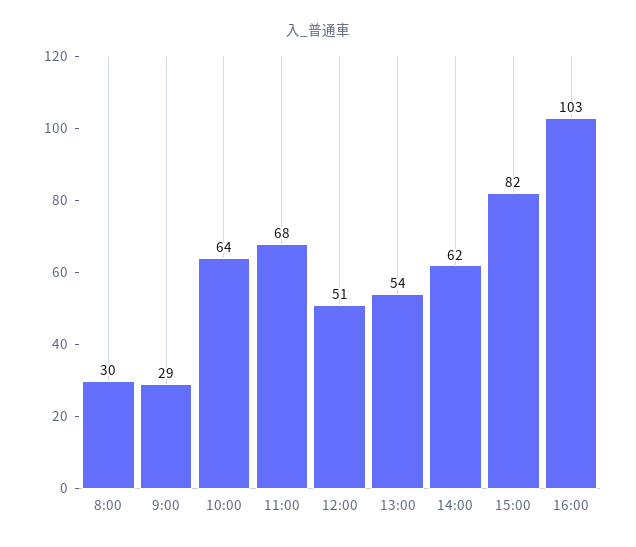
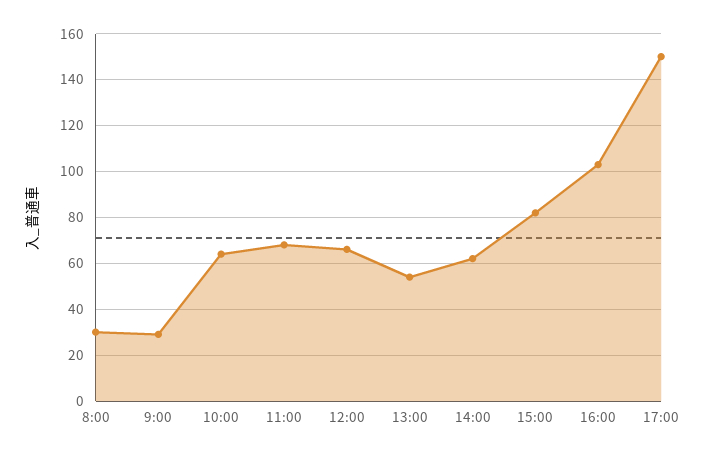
12:00: 51 -> 65
17:00: none -> 150

